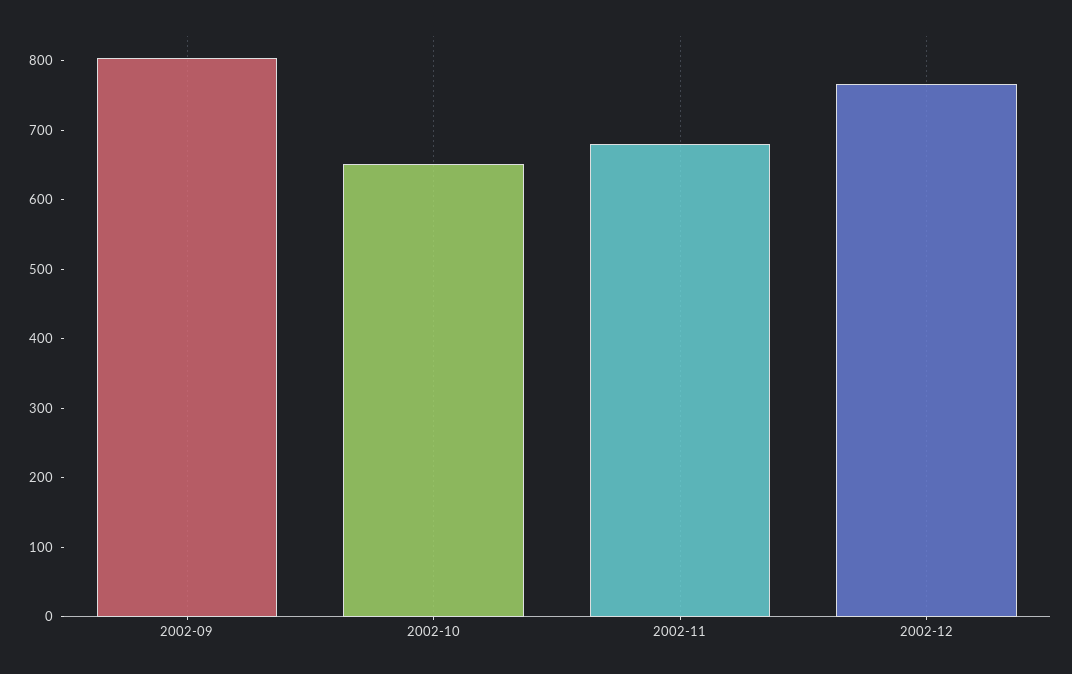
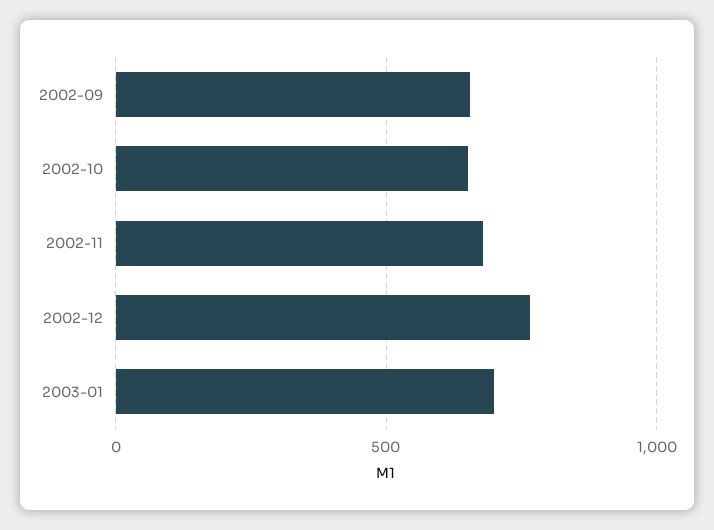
2002-09: 800 -> 650
2003-01: none -> 700

